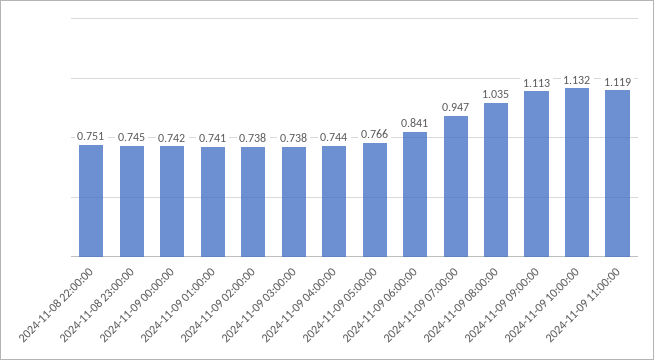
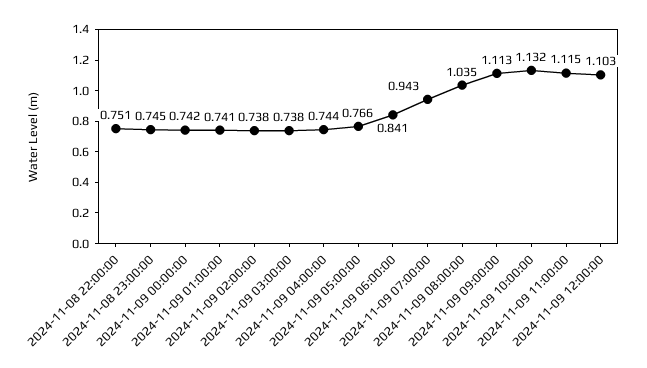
2024-11-09 07:00:00: 0.947 -> 0.943
2024-11-09 11:00:00: 1.119 -> 1.115
2024-11-09 12:00:00: none -> 1.103

